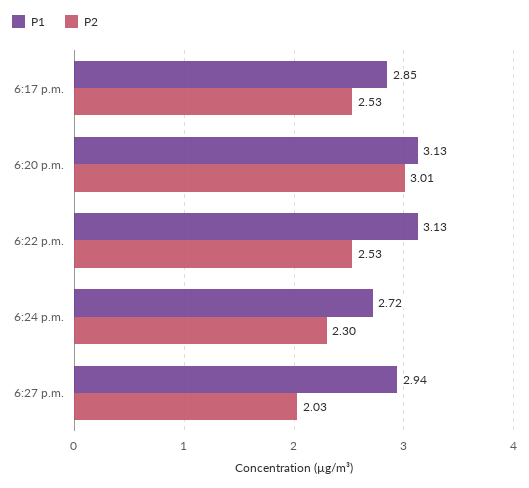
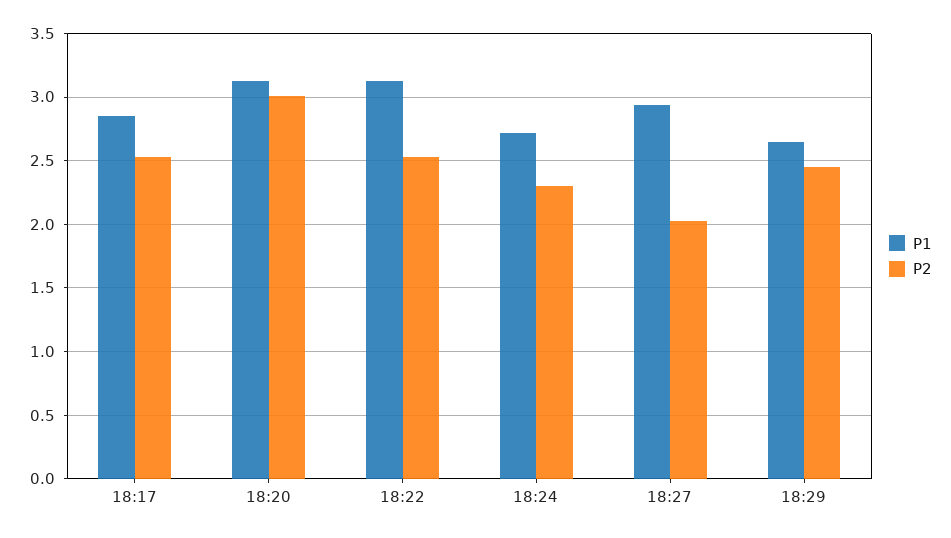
P1, 18:29: none -> 2.65
P2, 18:29: none -> 2.45

